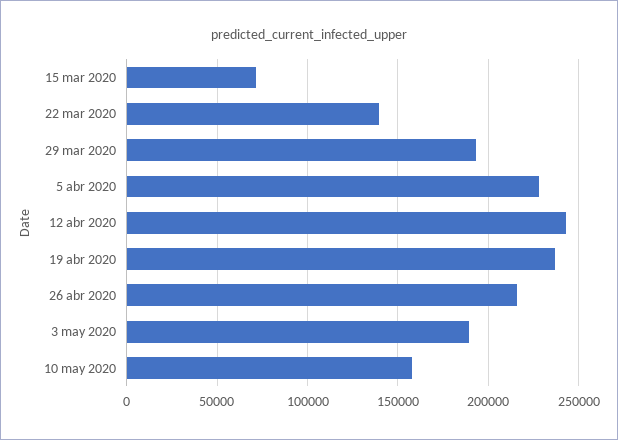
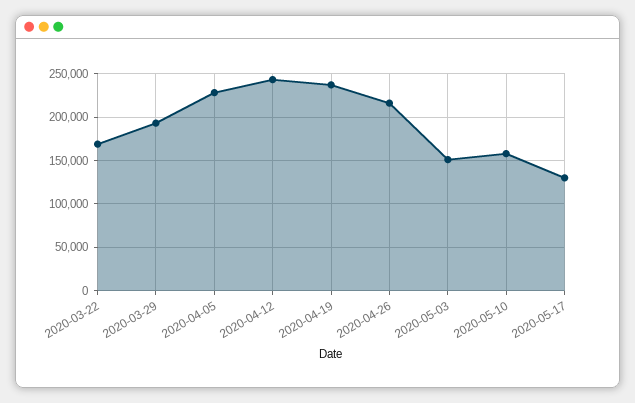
15 mar 2020: 70000 -> none
22 mar 2020: 140000 -> 170000
3 may 2020: 190000 -> 150000
2020-05-17: none -> 130000

